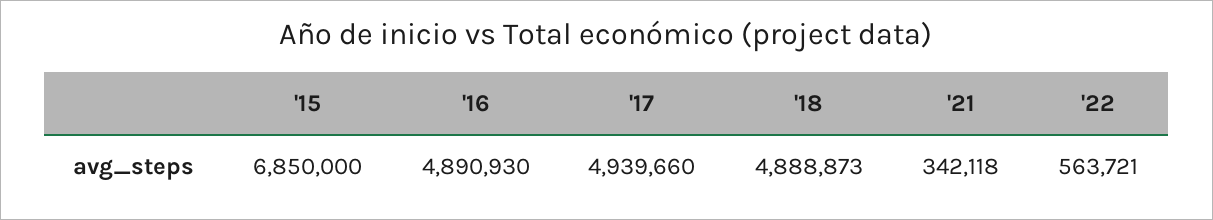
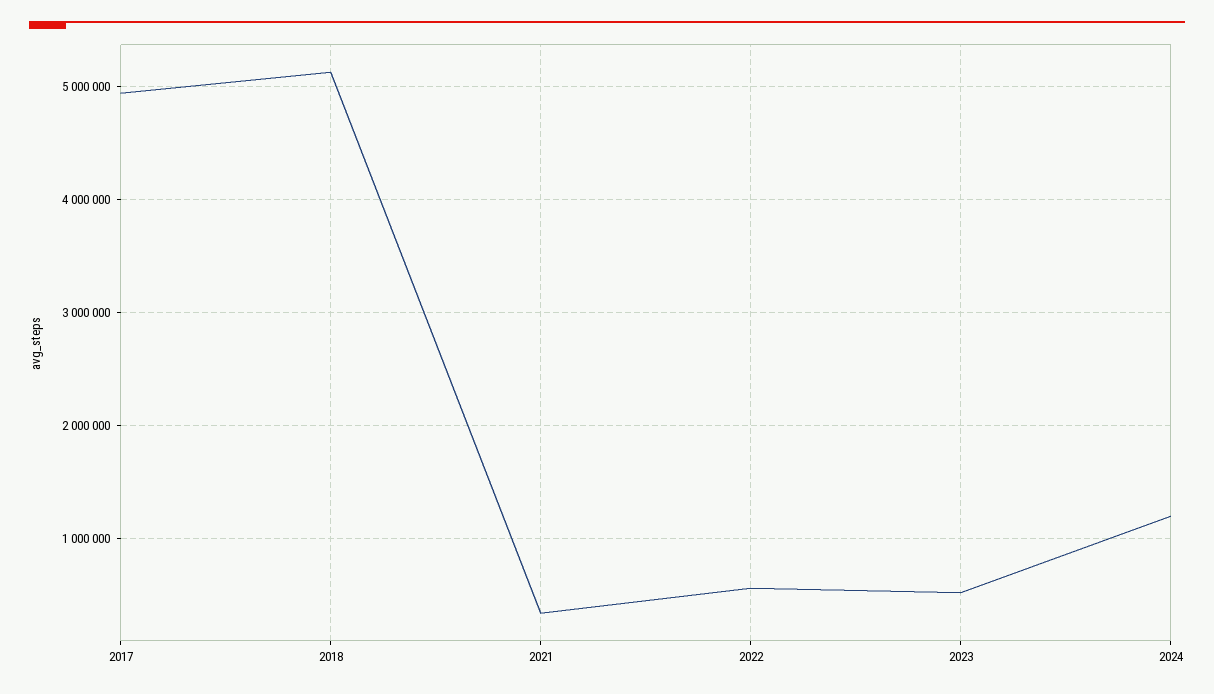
'15: 6850000 -> none
'16: 4890930 -> none
'18: 4888873 -> 5100000
2023: none -> 500000
2024: none -> 1200000

